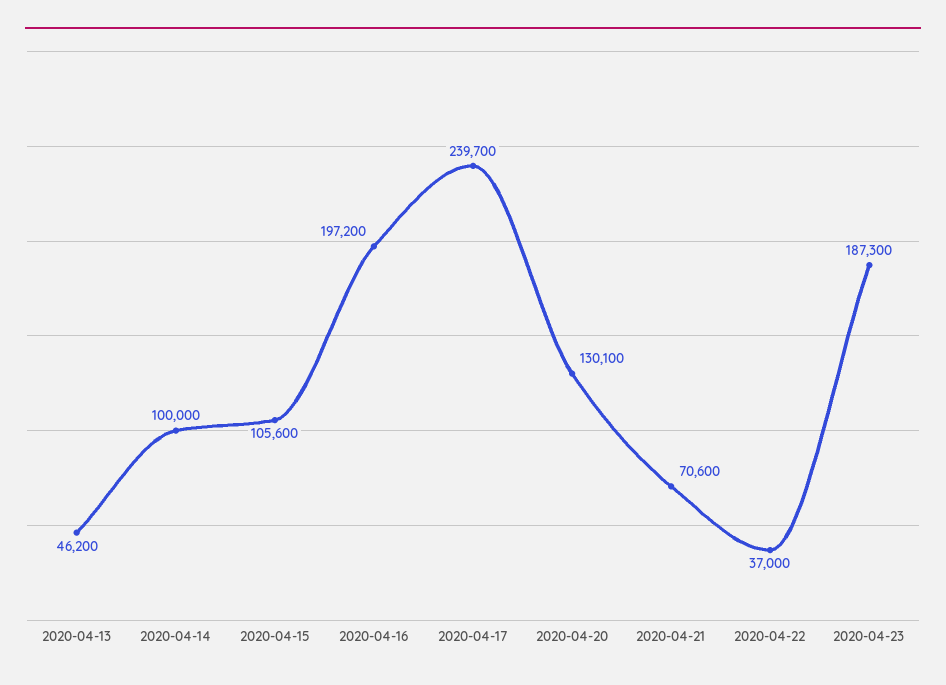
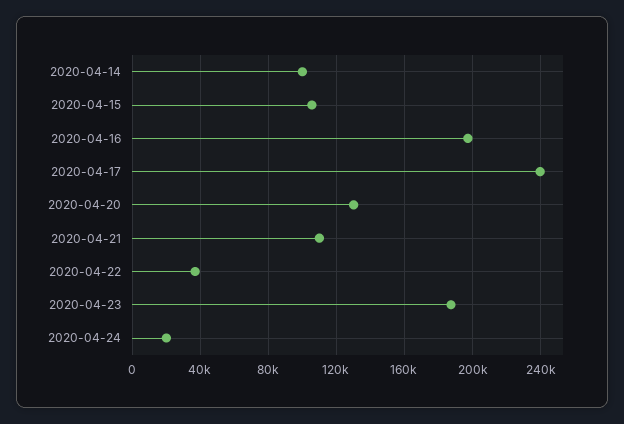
2020-04-13: 46200 -> none
2020-04-21: 70600 -> 110000
2020-04-24: none -> 20000

